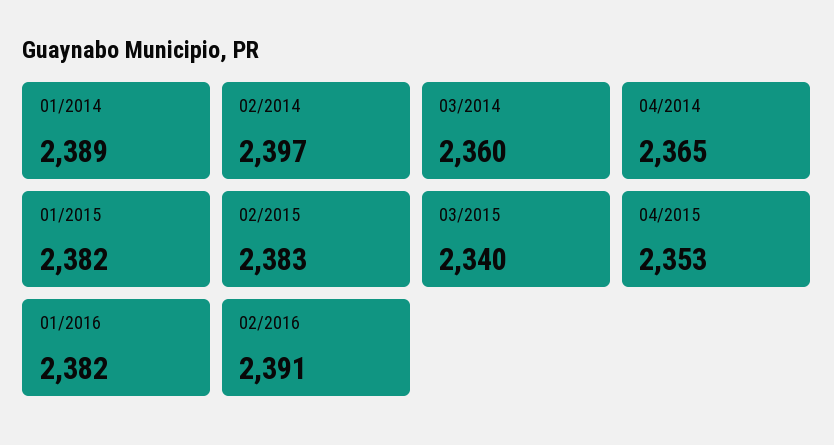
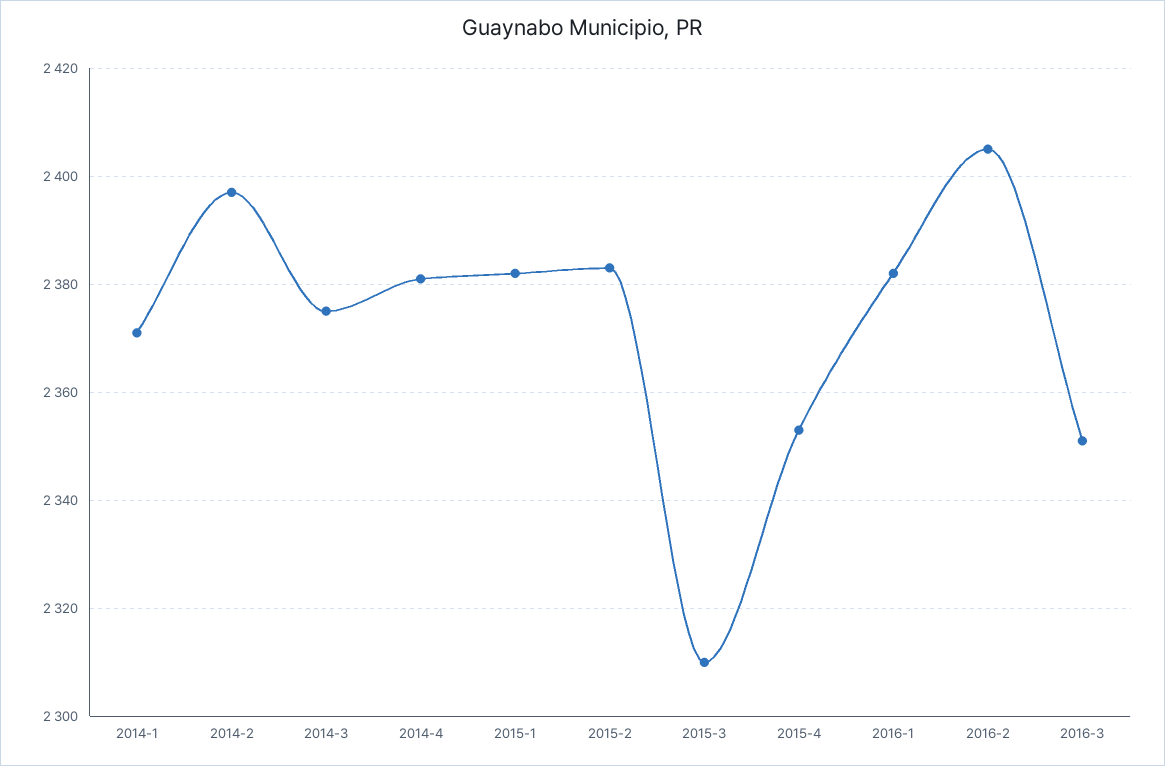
01/2014: 2389 -> 2370
03/2014: 2360 -> 2375
04/2014: 2365 -> 2380
03/2015: 2340 -> 2310
02/2016: 2391 -> 2405
2016-3: none -> 2350

